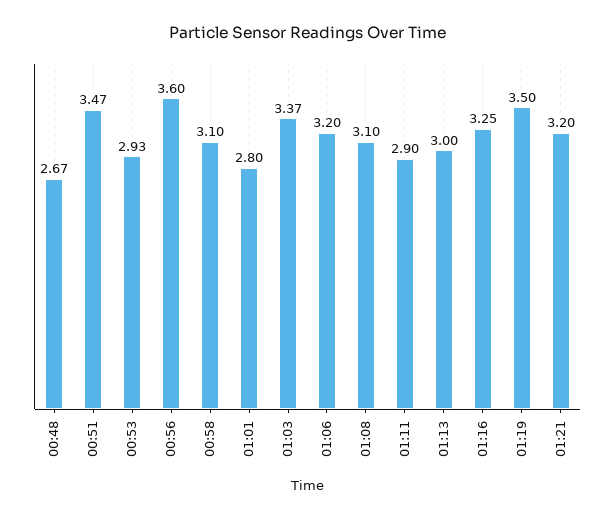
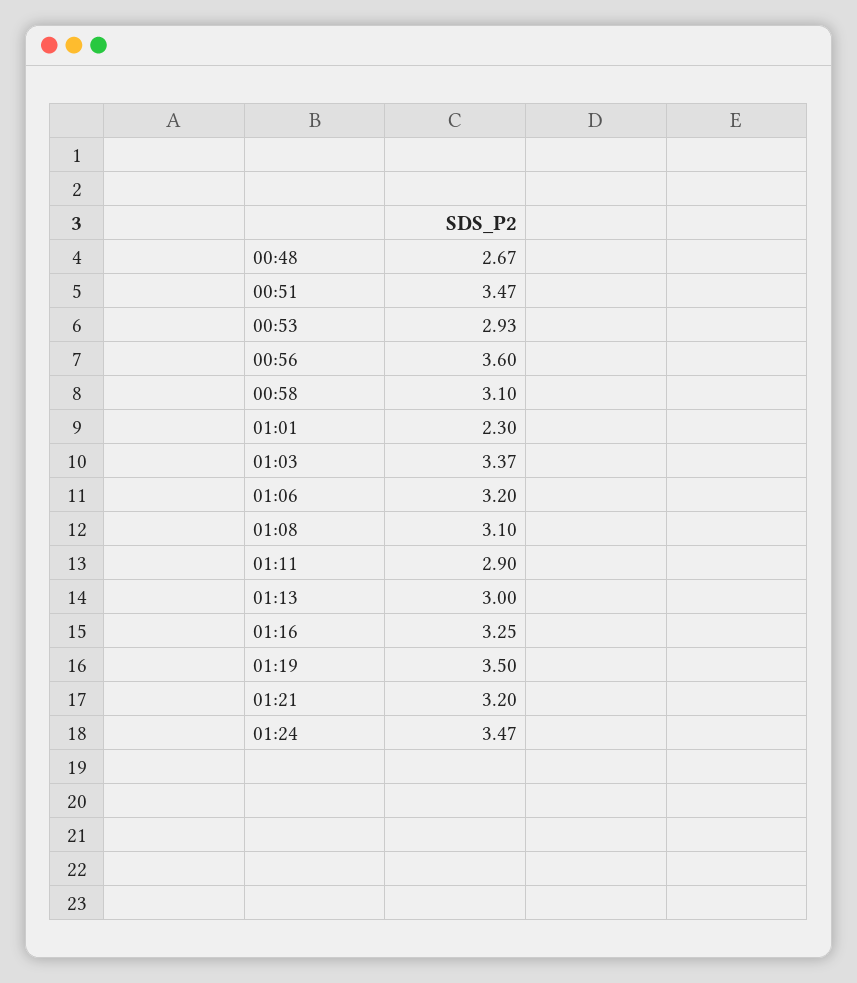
01:01: 2.8 -> 2.3
01:24: none -> 3.47

